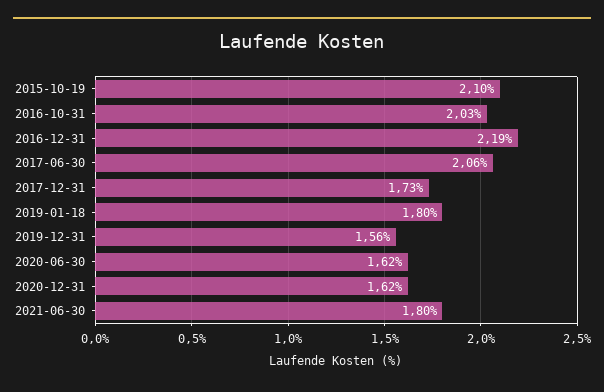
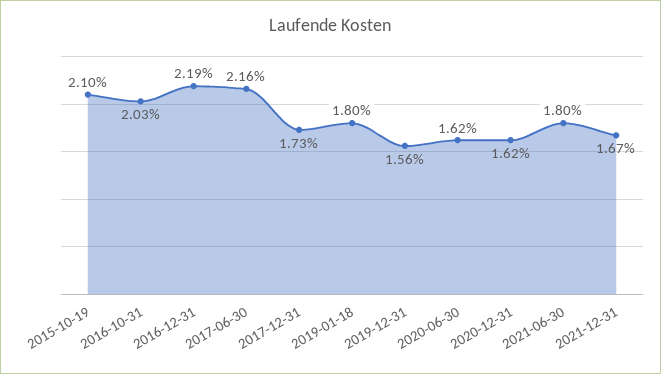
2017-06-30: 2.06 -> 2.16
2021-12-31: none -> 1.67

